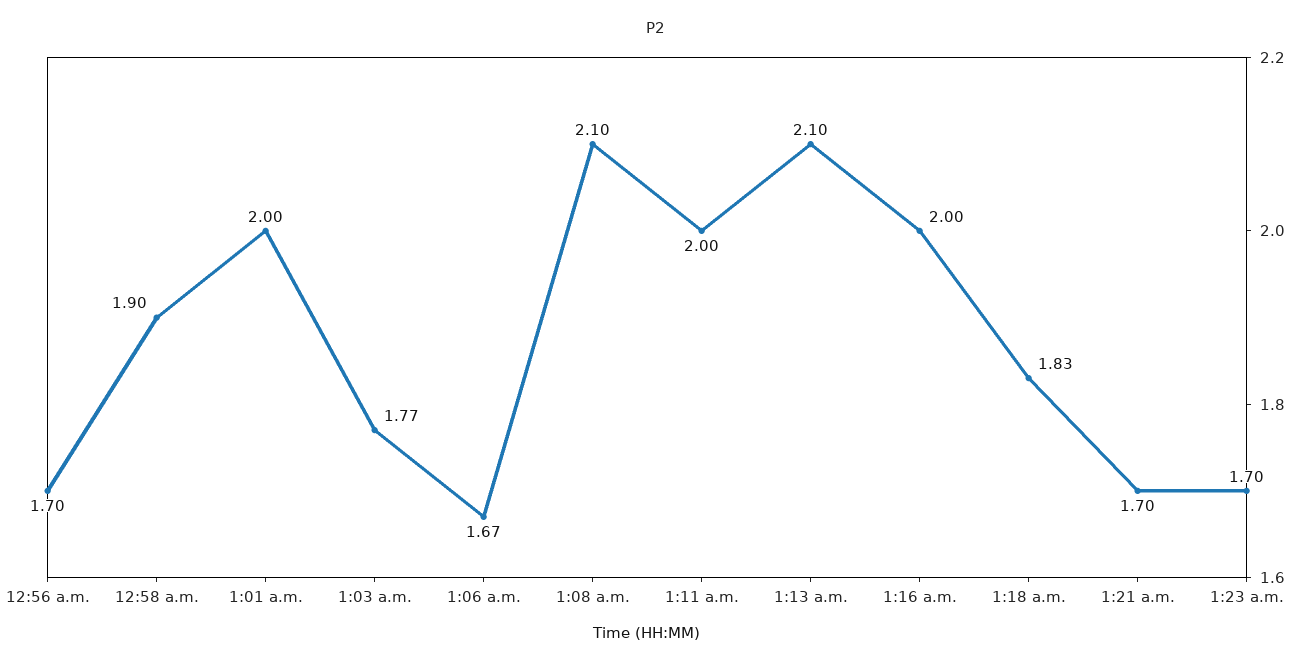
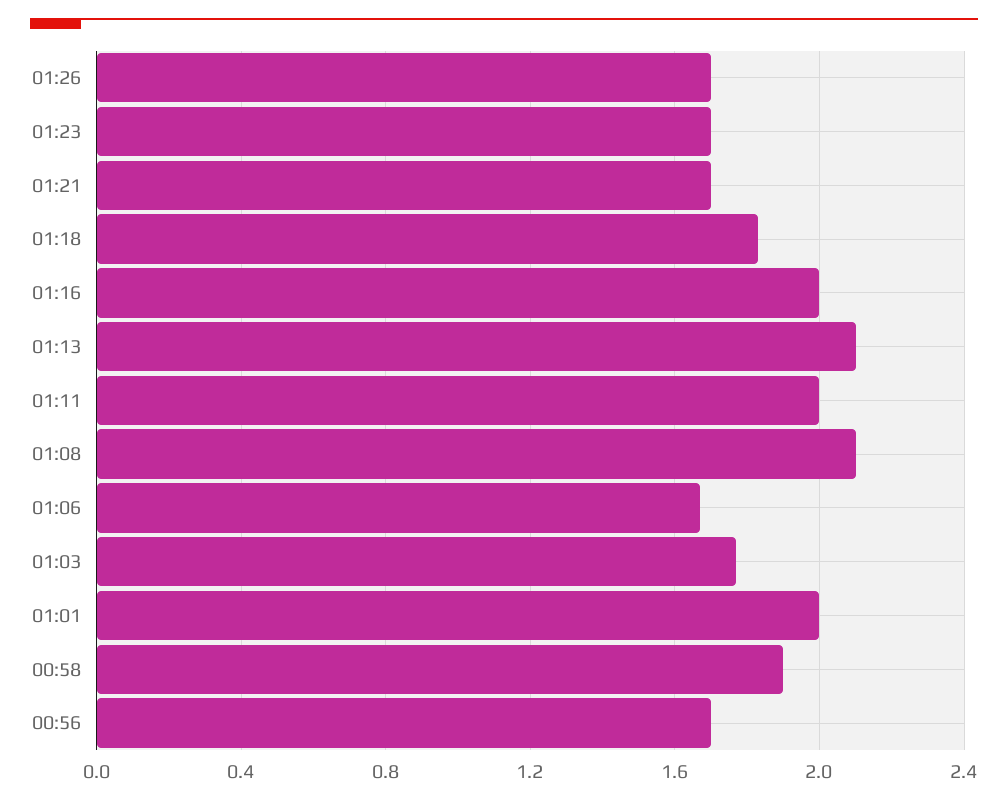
01:26: none -> 1.7

